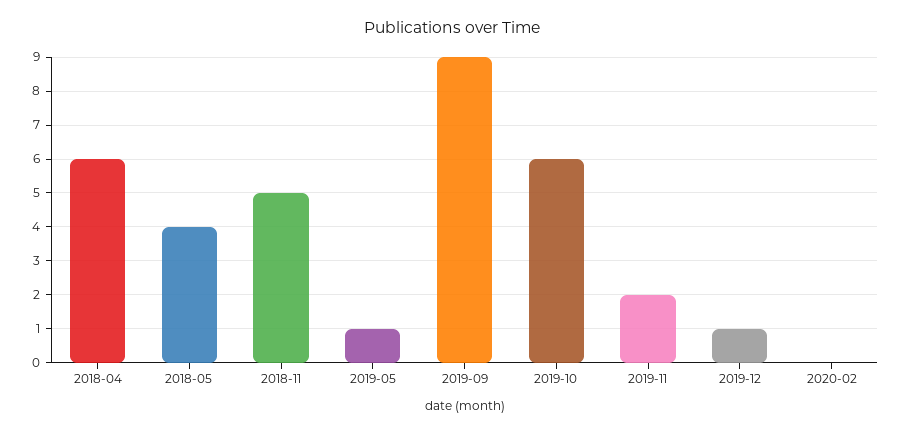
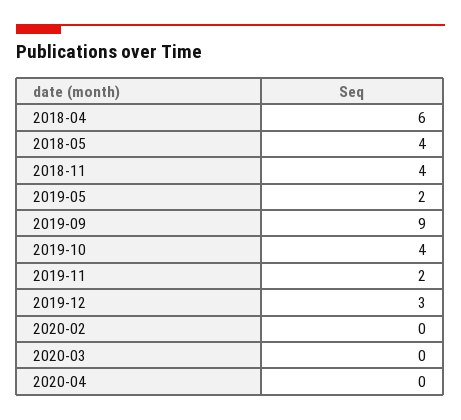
2018-11: 5 -> 4
2019-05: 1 -> 2
2019-10: 6 -> 4
2019-12: 1 -> 3
2020-03: none -> 0
2020-04: none -> 0

